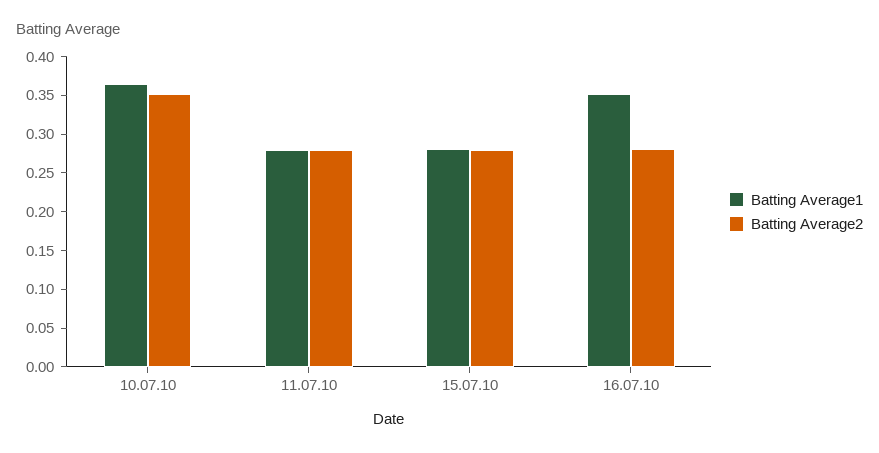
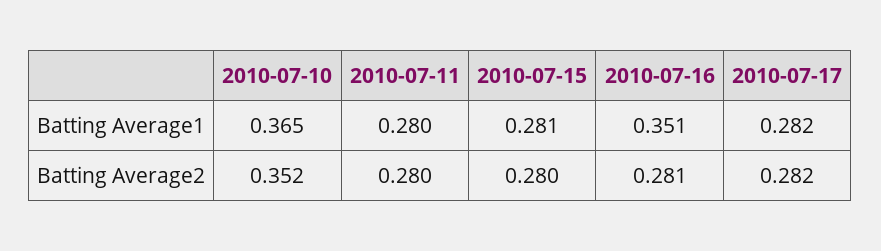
Batting Average1, 2010-07-17: none -> 0.282
Batting Average2, 2010-07-17: none -> 0.282

